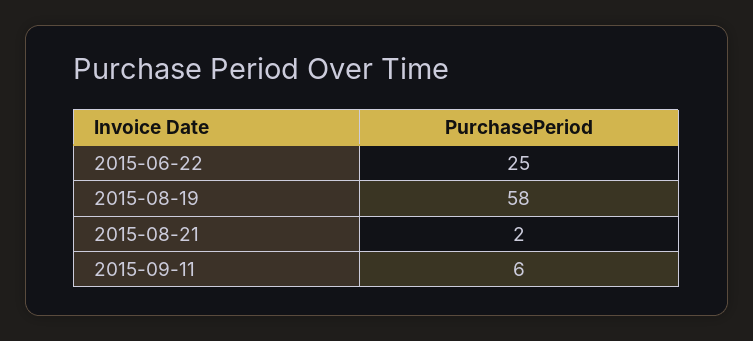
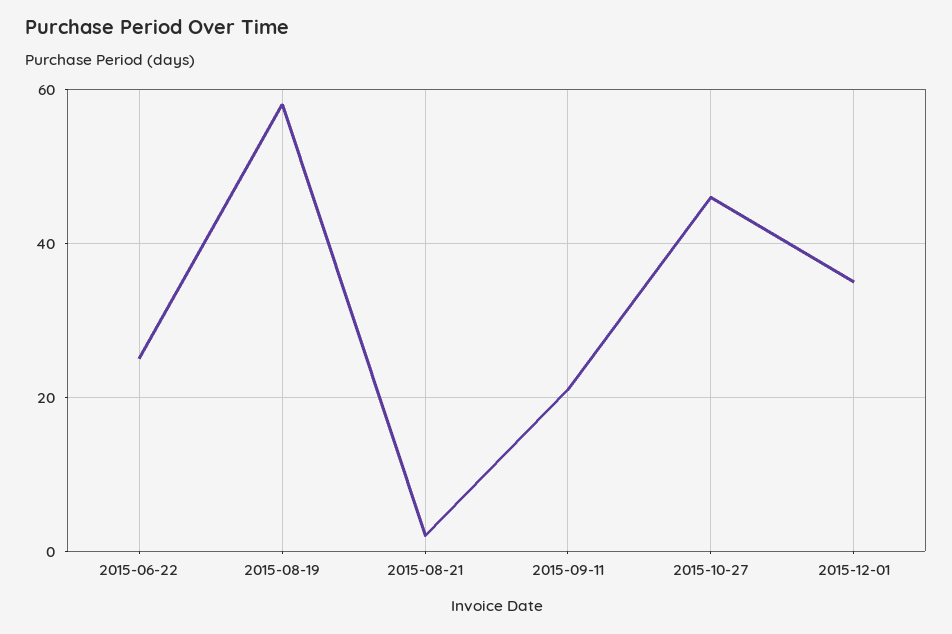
2015-09-11: 6 -> 20
2015-10-27: none -> 45
2015-12-01: none -> 35

